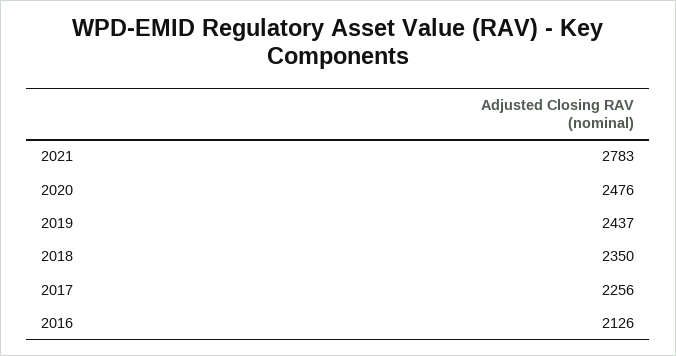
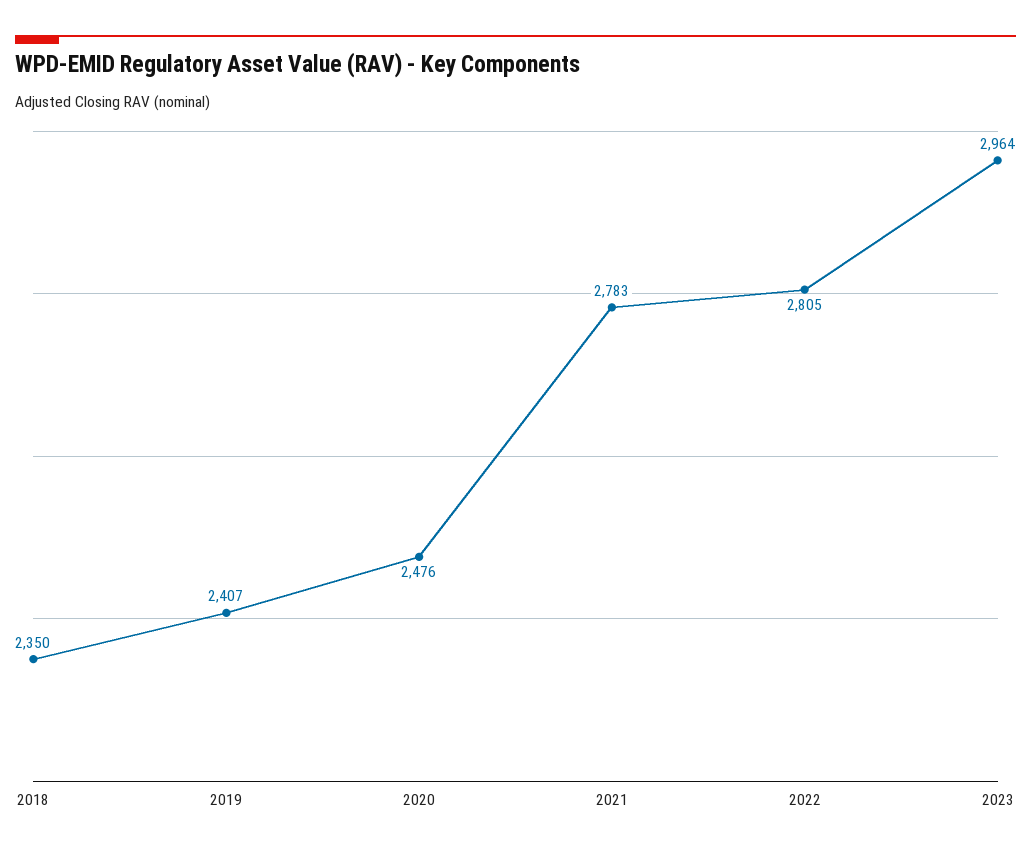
2019: 2437 -> 2407
2017: 2256 -> none
2016: 2126 -> none
2022: none -> 2805
2023: none -> 2964

